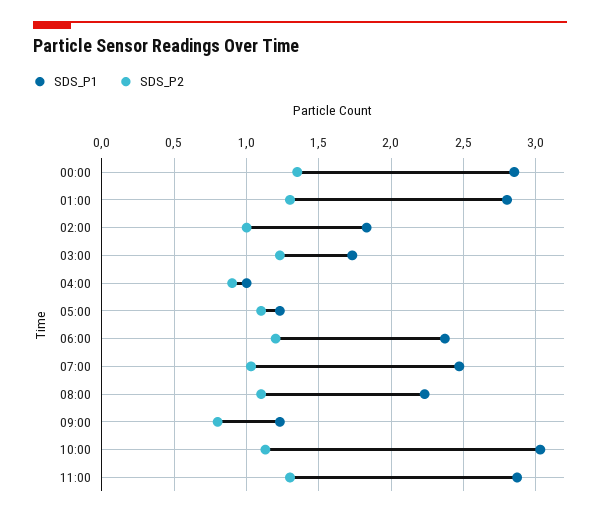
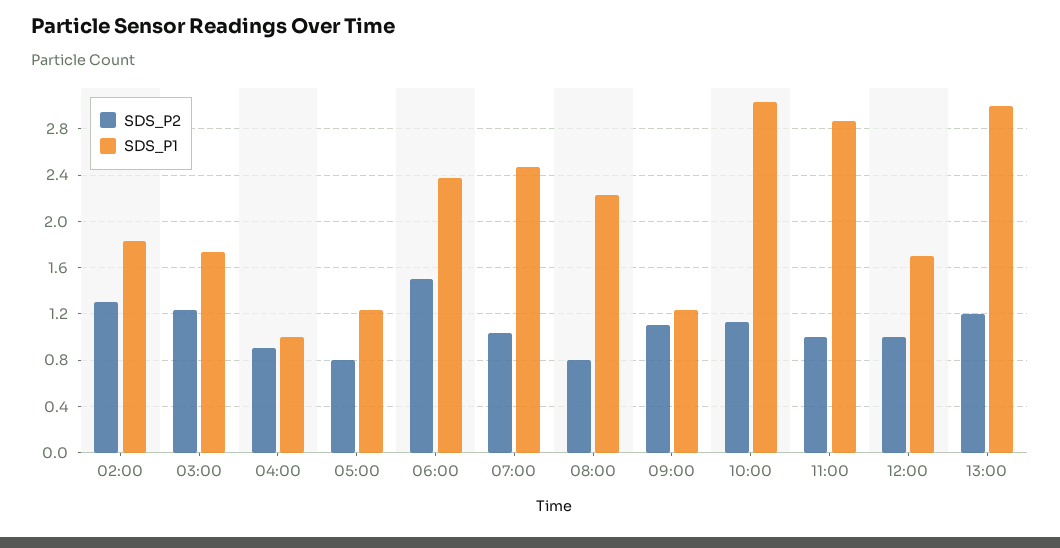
SDS_P1, 00:00: 2.85 -> none
SDS_P2, 00:00: 1.35 -> none
SDS_P1, 01:00: 2.8 -> none
SDS_P2, 01:00: 1.3 -> none
SDS_P2, 02:00: 1 -> 1.3
SDS_P2, 05:00: 1.1 -> 0.8
SDS_P2, 06:00: 1.2 -> 1.5
SDS_P2, 08:00: 1.1 -> 0.8
SDS_P2, 09:00: 0.8 -> 1.1
SDS_P2, 11:00: 1.3 -> 1
SDS_P2, 12:00: none -> 1
SDS_P1, 12:00: none -> 1.7
SDS_P2, 13:00: none -> 1.2
SDS_P1, 13:00: none -> 3

